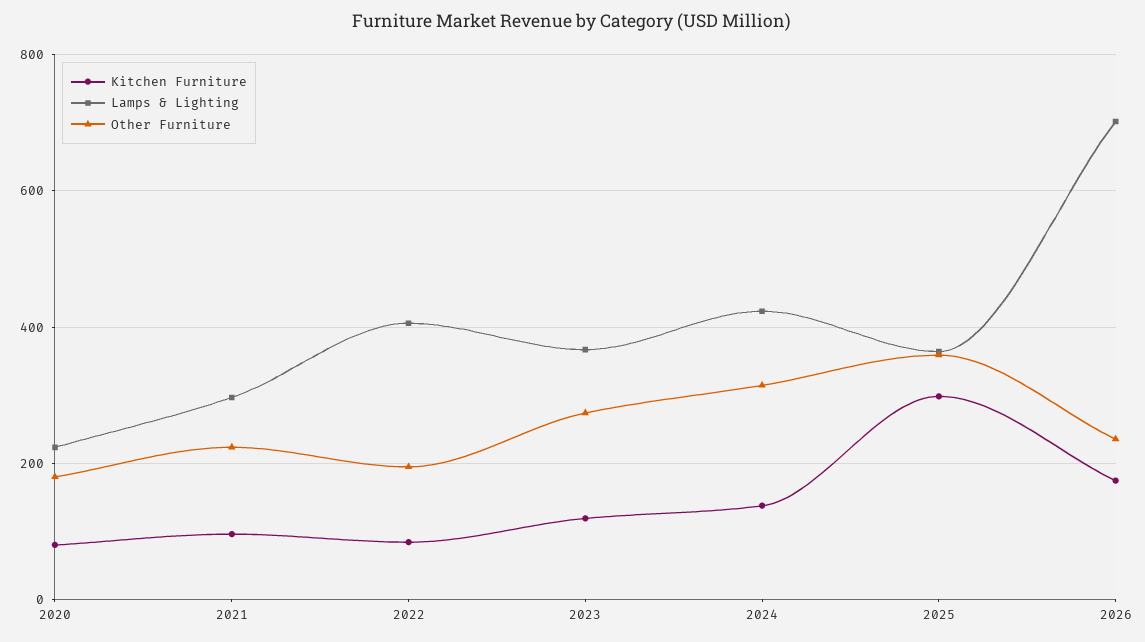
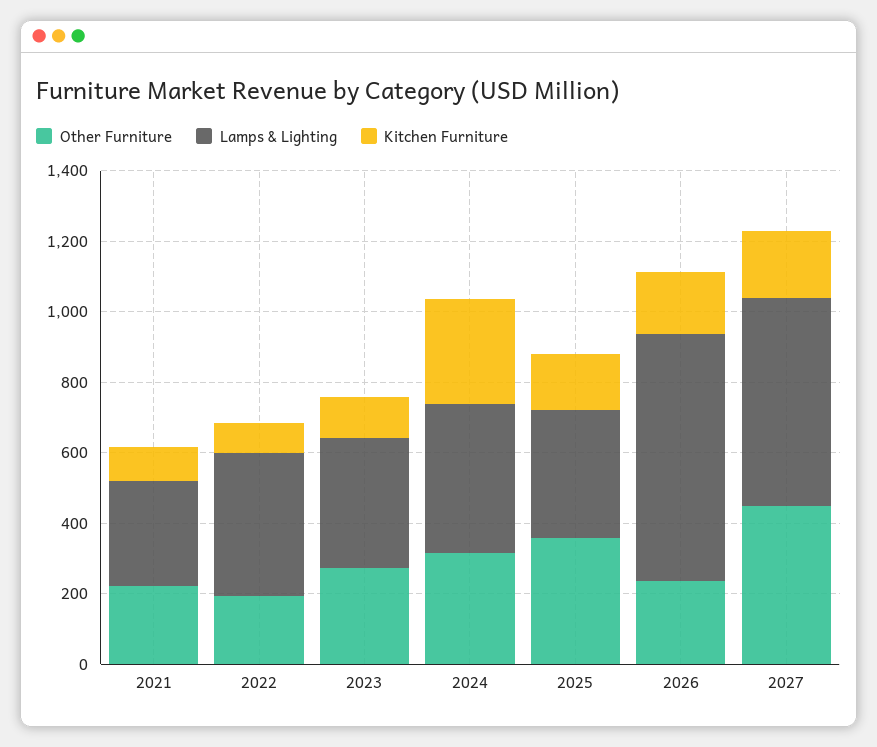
Kitchen Furniture, 2020: 80 -> none
Lamps & Lighting, 2020: 220 -> none
Other Furniture, 2020: 180 -> none
Kitchen Furniture, 2024: 140 -> 300
Kitchen Furniture, 2025: 300 -> 150
Other Furniture, 2027: none -> 450
Lamps & Lighting, 2027: none -> 600
Kitchen Furniture, 2027: none -> 200

